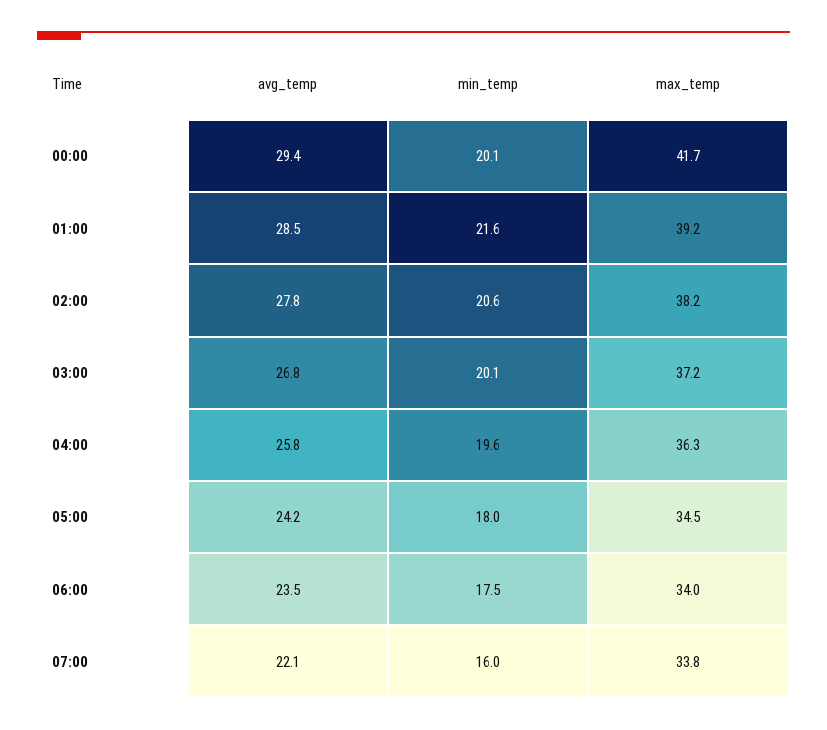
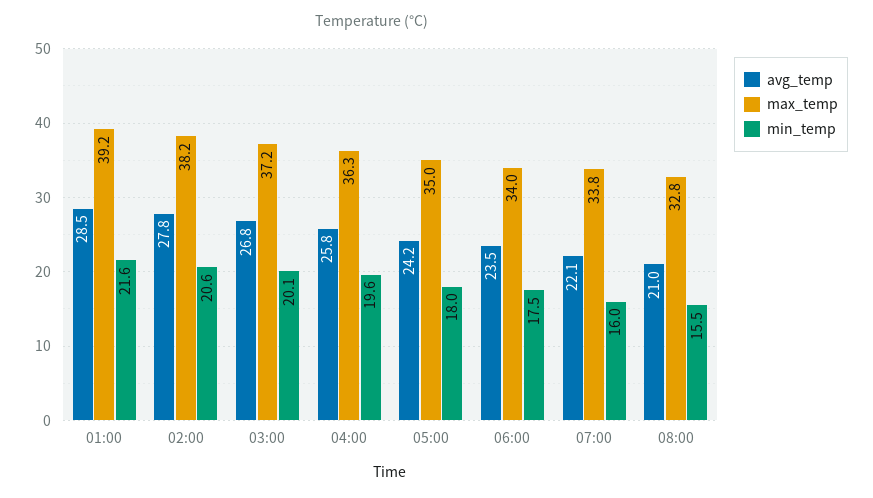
avg_temp, 00:00: 29.4 -> none
min_temp, 00:00: 20.1 -> none
max_temp, 00:00: 41.7 -> none
max_temp, 05:00: 34.5 -> 35
avg_temp, 08:00: none -> 21
max_temp, 08:00: none -> 32.8
min_temp, 08:00: none -> 15.5

